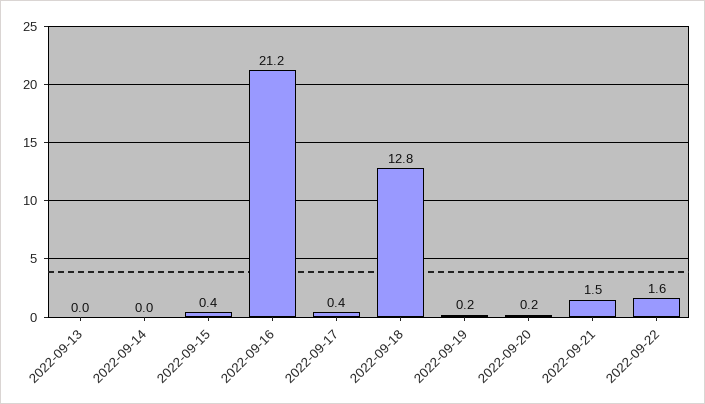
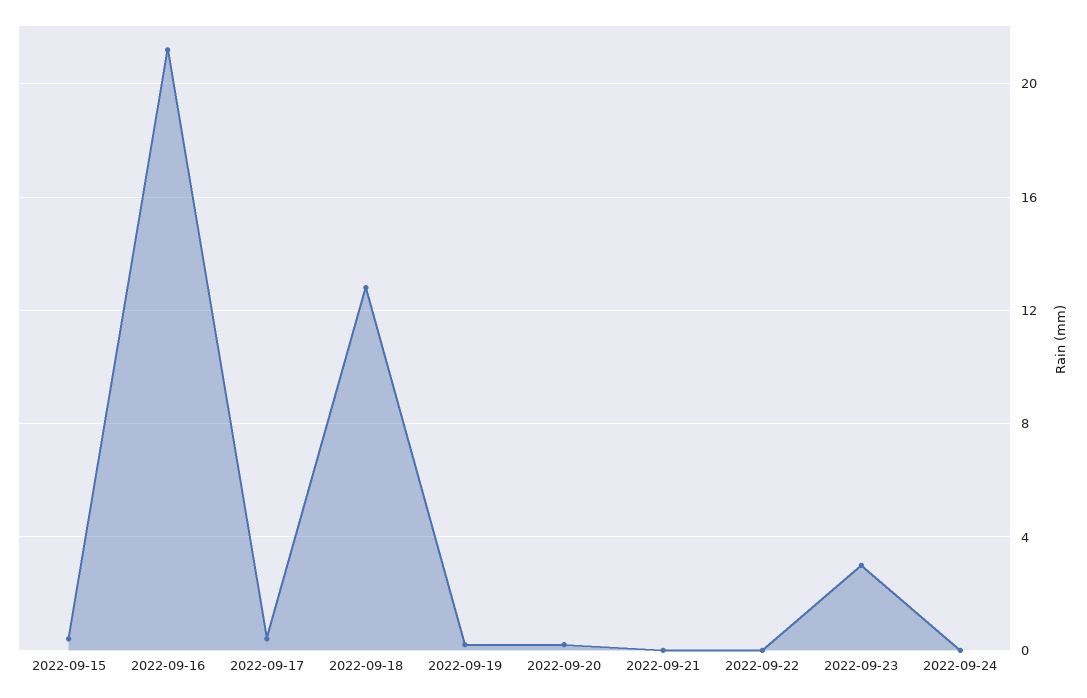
2022-09-13: 0 -> none
2022-09-14: 0 -> none
2022-09-21: 1.5 -> 0
2022-09-22: 1.6 -> 0
2022-09-23: none -> 3
2022-09-24: none -> 0

